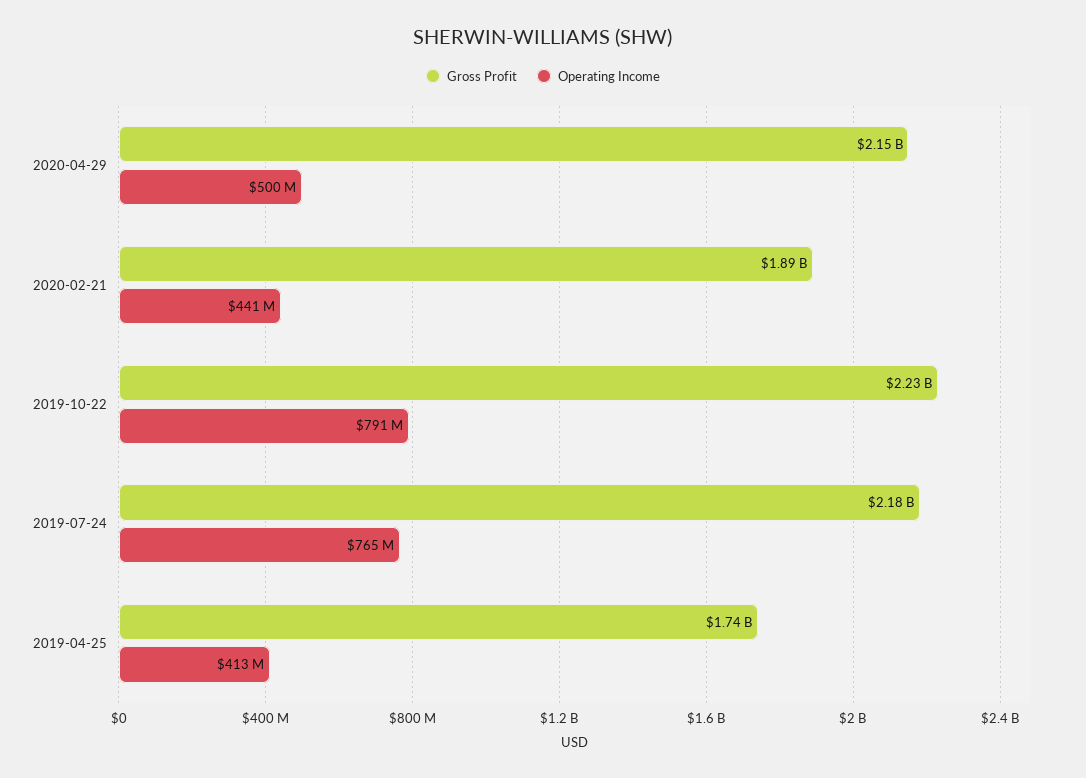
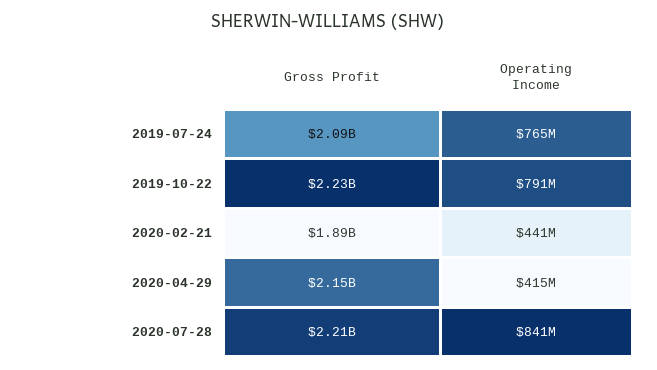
Operating Income, 2020-04-29: 500000000 -> 415000000
Gross Profit, 2019-07-24: 2180000000 -> 2090000000
Gross Profit, 2019-04-25: 1740000000 -> none
Operating Income, 2019-04-25: 413000000 -> none
Gross Profit, 2020-07-28: none -> 2210000000
Operating Income, 2020-07-28: none -> 841000000

